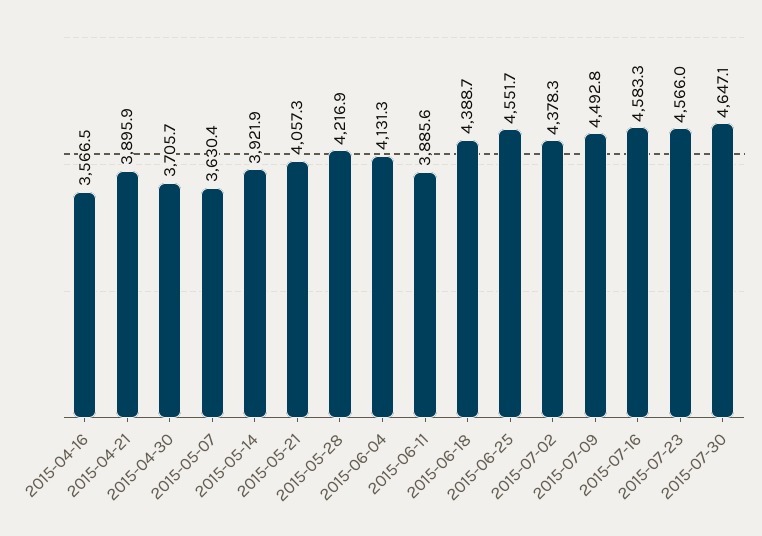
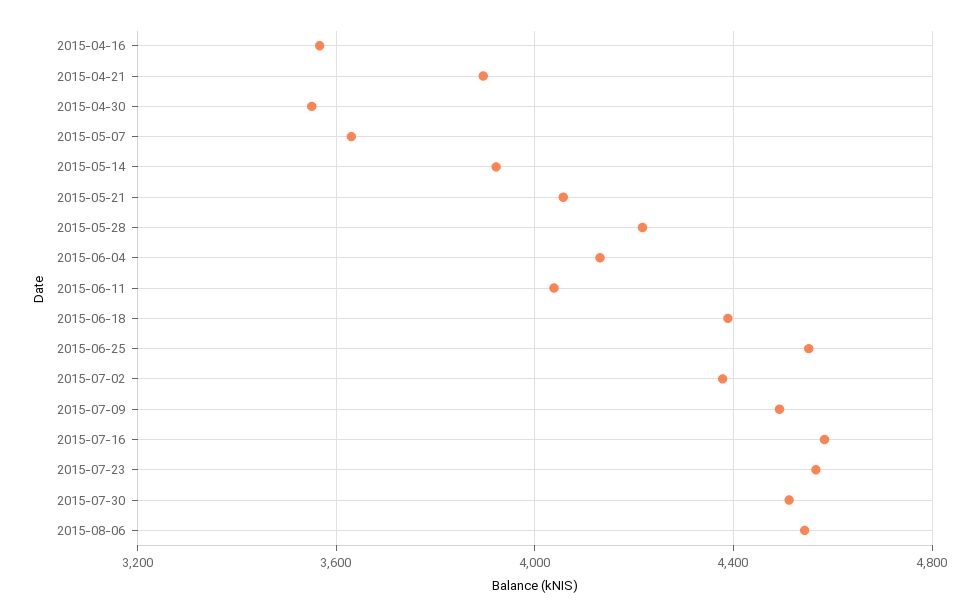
2015-04-30: 3705.7 -> 3550
2015-06-11: 3885.6 -> 4050
2015-07-30: 4647.1 -> 4500
2015-08-06: none -> 4550

